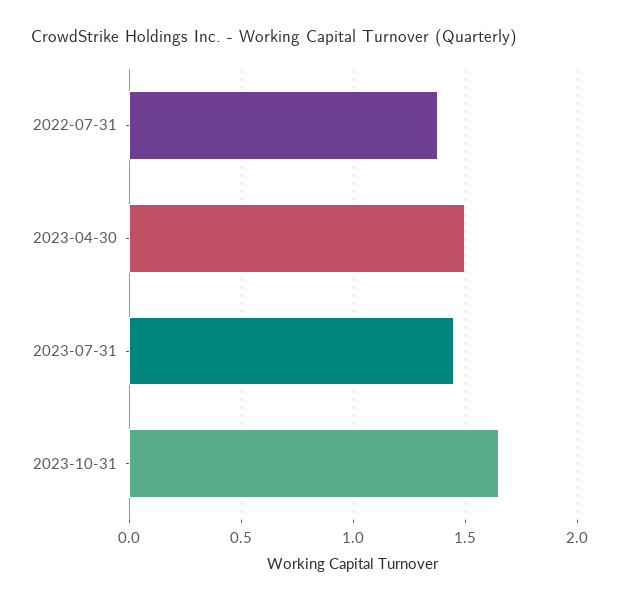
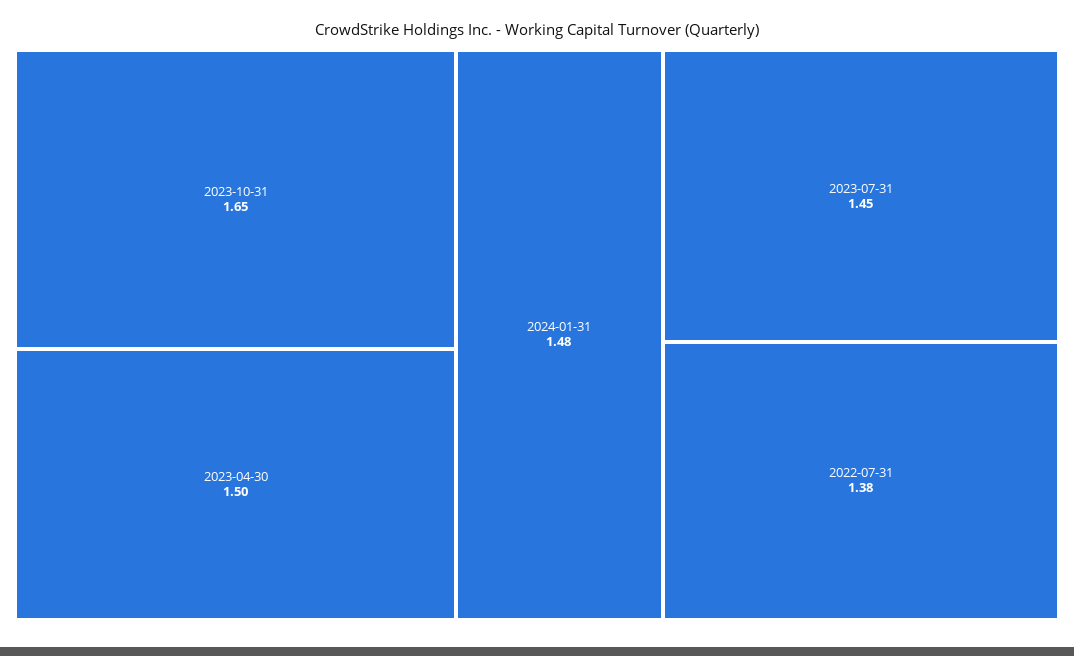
2024-01-31: none -> 1.48

